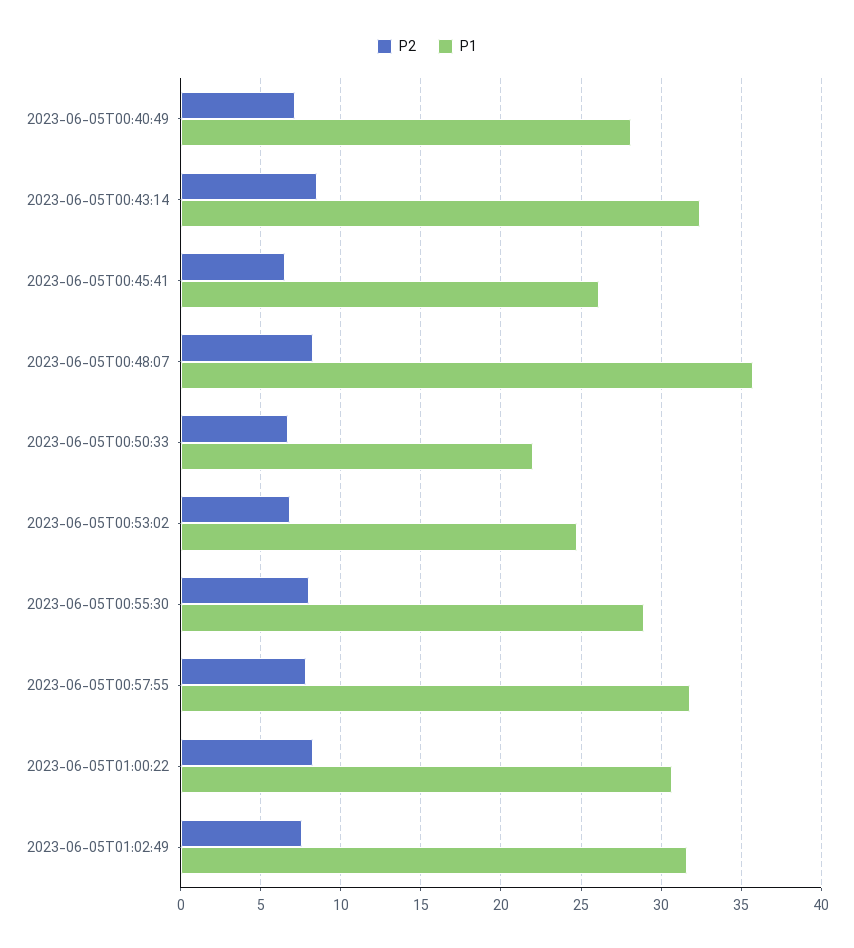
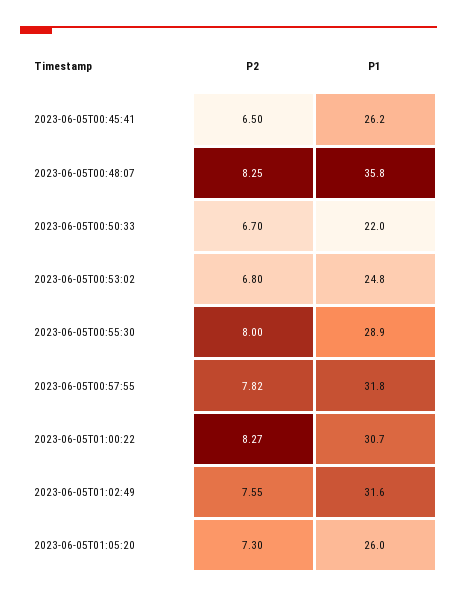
P2, 2023-06-05T00:40:49: 7 -> none
P1, 2023-06-05T00:40:49: 28 -> none
P2, 2023-06-05T00:43:14: 8.5 -> none
P1, 2023-06-05T00:43:14: 32.5 -> none
P2, 2023-06-05T01:05:20: none -> 7.3
P1, 2023-06-05T01:05:20: none -> 26

